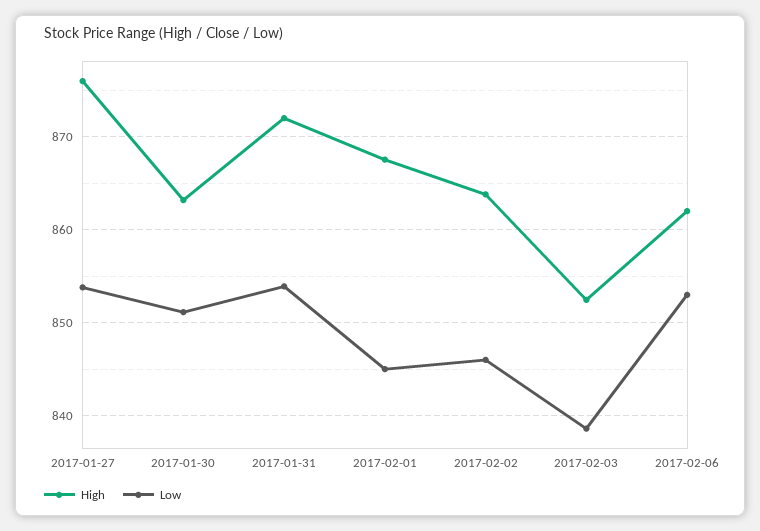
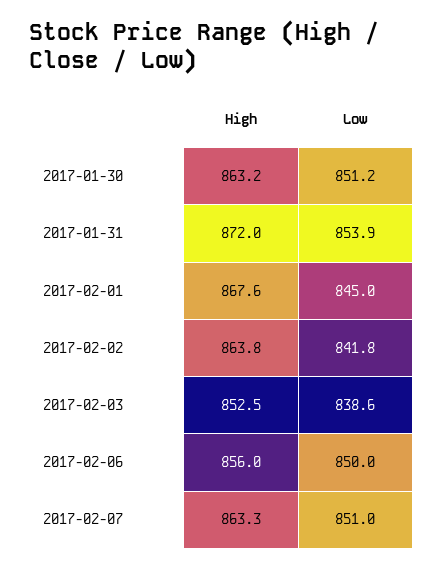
High, 2017-01-27: 876 -> none
Low, 2017-01-27: 854 -> none
Low, 2017-02-02: 846 -> 841.8
High, 2017-02-06: 862 -> 856
Low, 2017-02-06: 853 -> 850
High, 2017-02-07: none -> 863.3
Low, 2017-02-07: none -> 851

